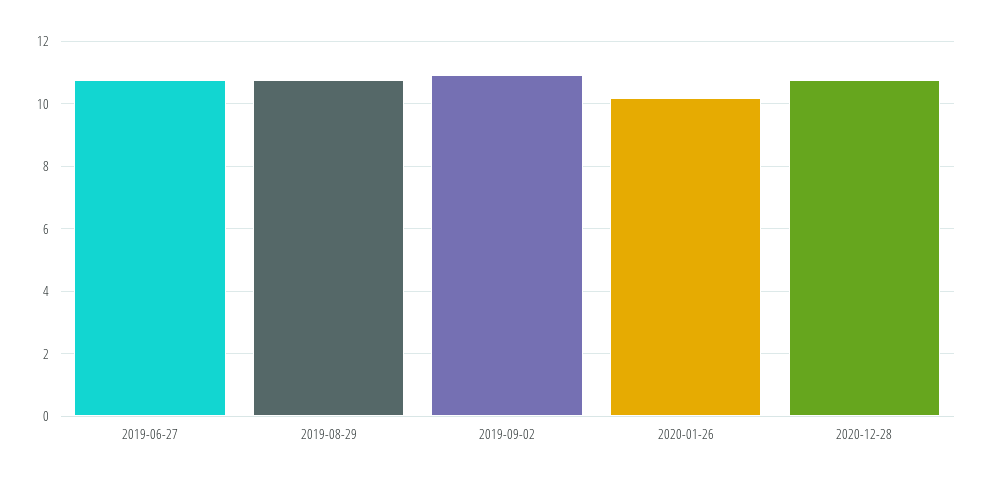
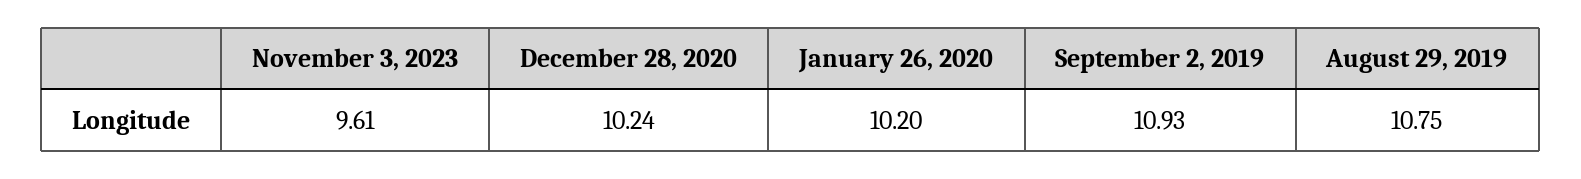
2019-06-27: 10.8 -> none
2020-12-28: 10.8 -> 10.24
November 3, 2023: none -> 9.61

